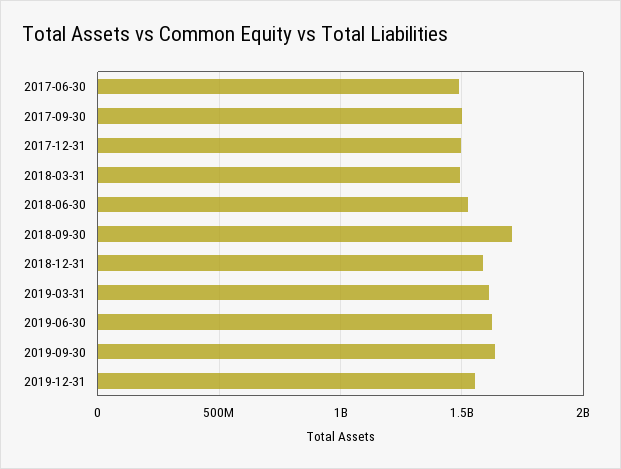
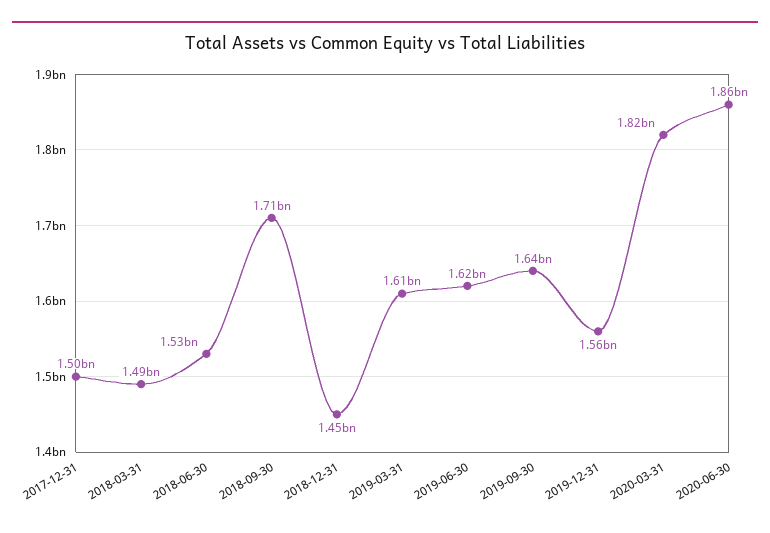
2017-06-30: 1500000000 -> none
2017-09-30: 1500000000 -> none
2018-12-31: 1600000000 -> 1450000000
2020-03-31: none -> 1820000000
2020-06-30: none -> 1860000000

